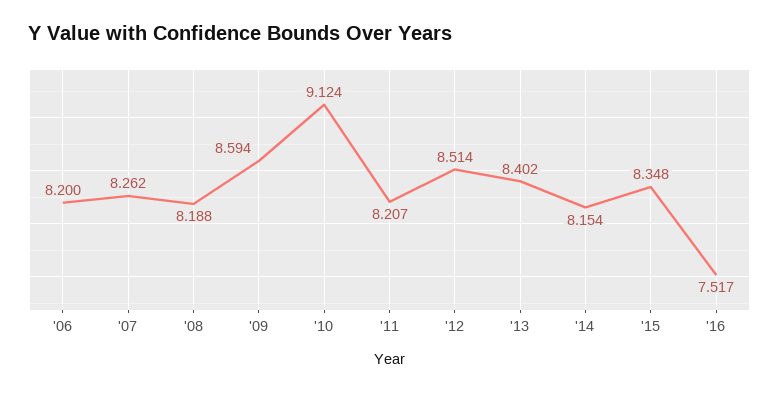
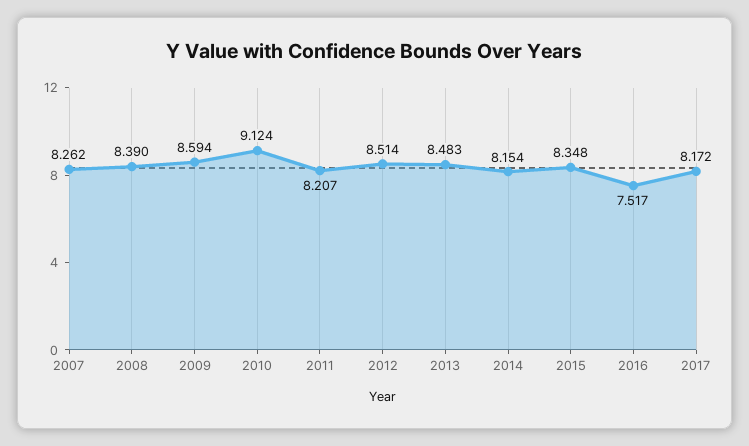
'06: 8.2 -> none
'08: 8.188 -> 8.39
'13: 8.402 -> 8.483
2017: none -> 8.172

